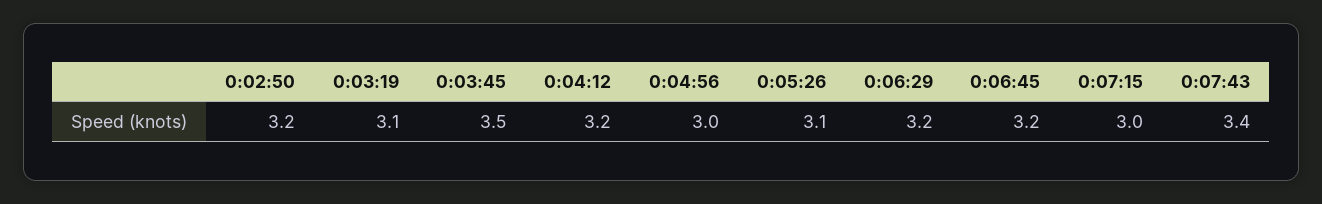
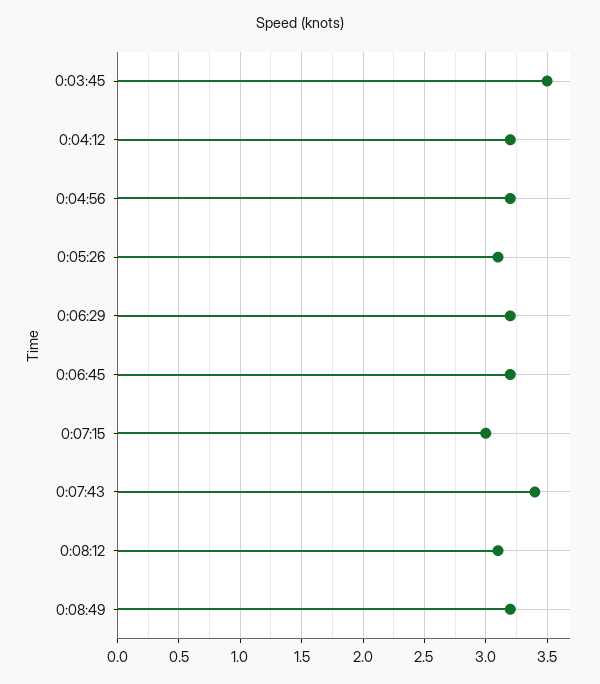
0:02:50: 3.2 -> none
0:03:19: 3.1 -> none
0:04:56: 3 -> 3.2
0:08:12: none -> 3.1
0:08:49: none -> 3.2

